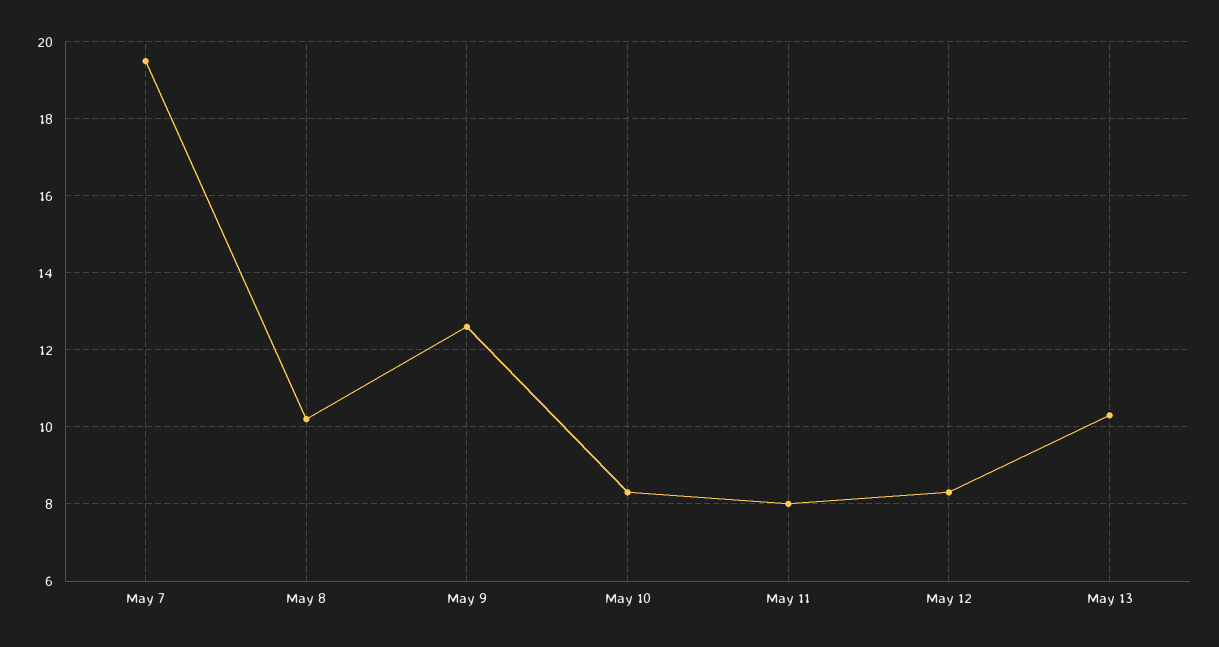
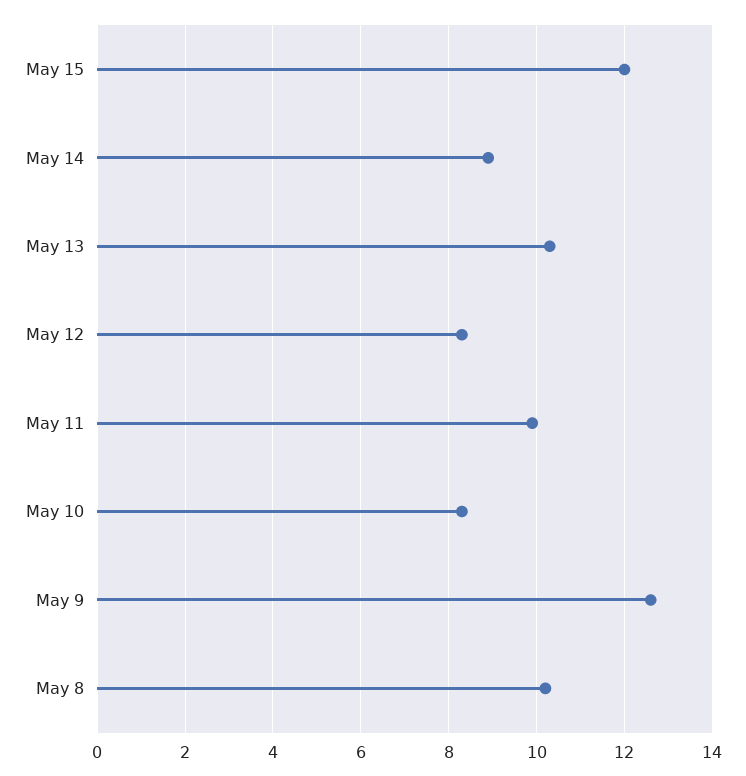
May 7: 19.5 -> none
May 11: 8 -> 10
May 15: none -> 12
May 14: none -> 9

